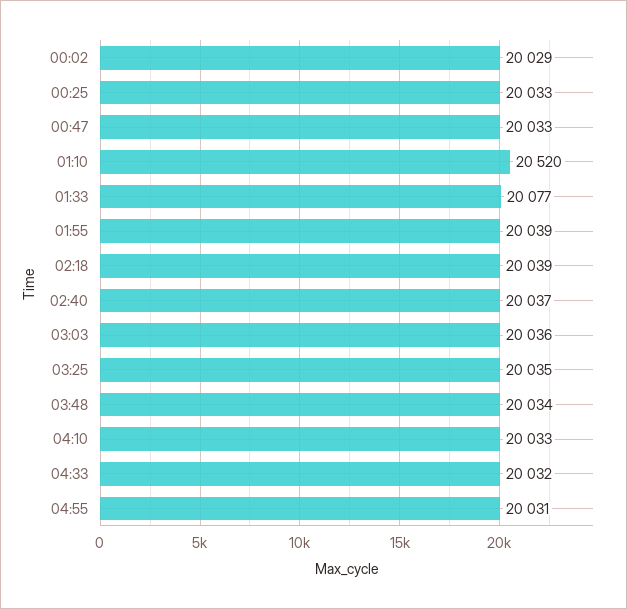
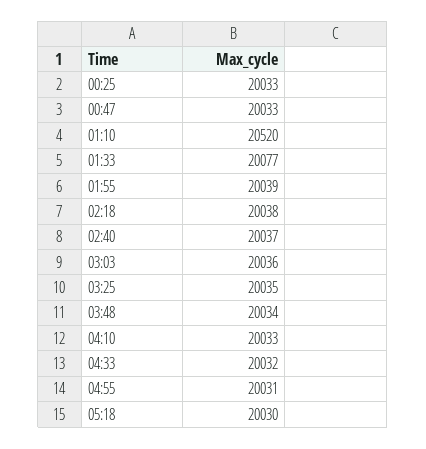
00:02: 20029 -> none
02:18: 20039 -> 20038
05:18: none -> 20030

